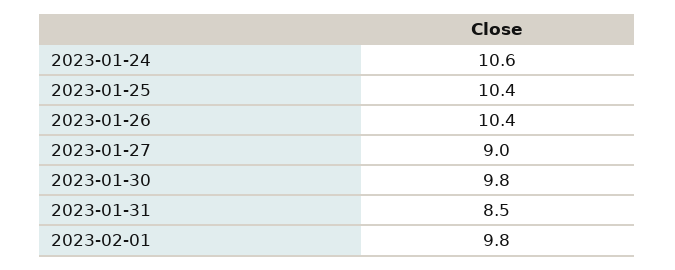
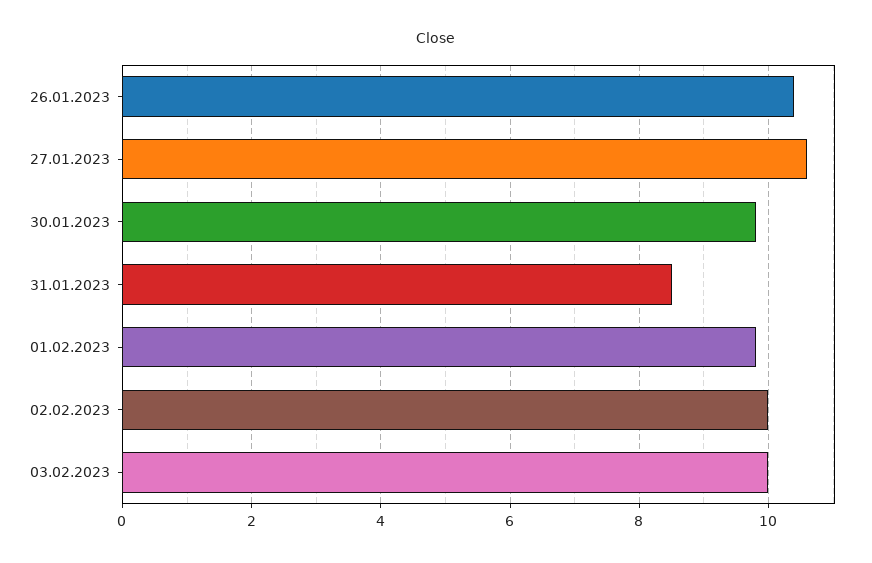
2023-01-24: 10.6 -> none
2023-01-25: 10.4 -> none
2023-01-27: 9 -> 10.5
02.02.2023: none -> 10
03.02.2023: none -> 10

